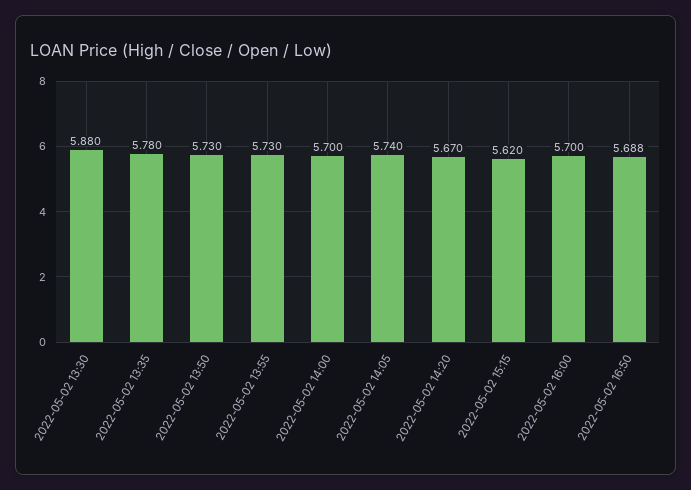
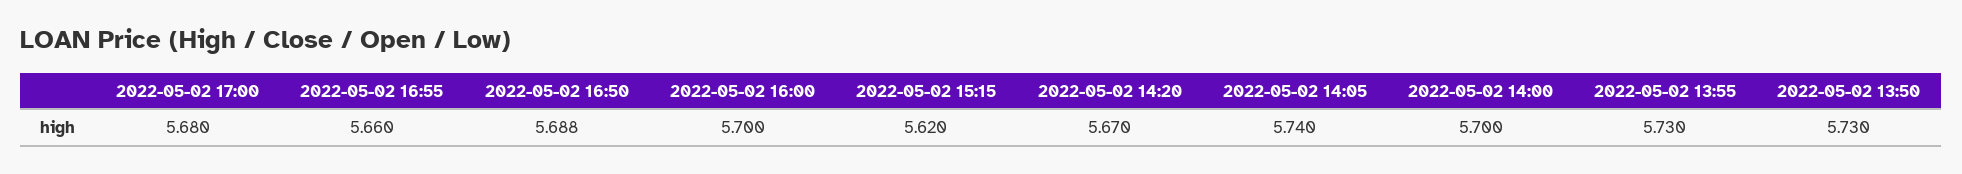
2022-05-02 13:30: 5.88 -> none
2022-05-02 13:35: 5.78 -> none
2022-05-02 17:00: none -> 5.68
2022-05-02 16:55: none -> 5.66

